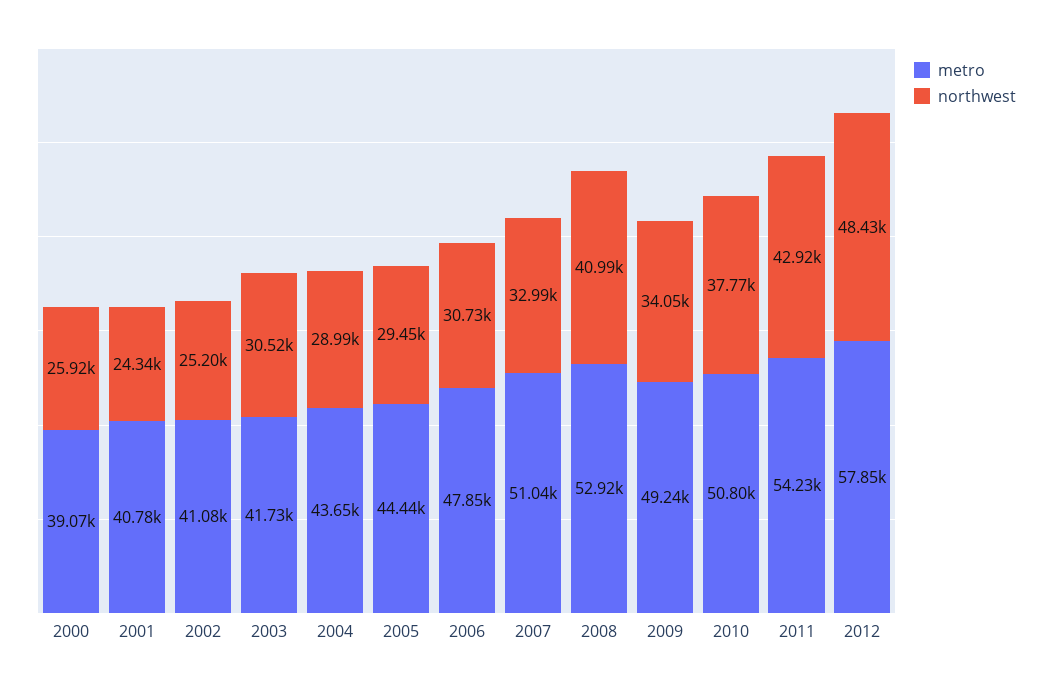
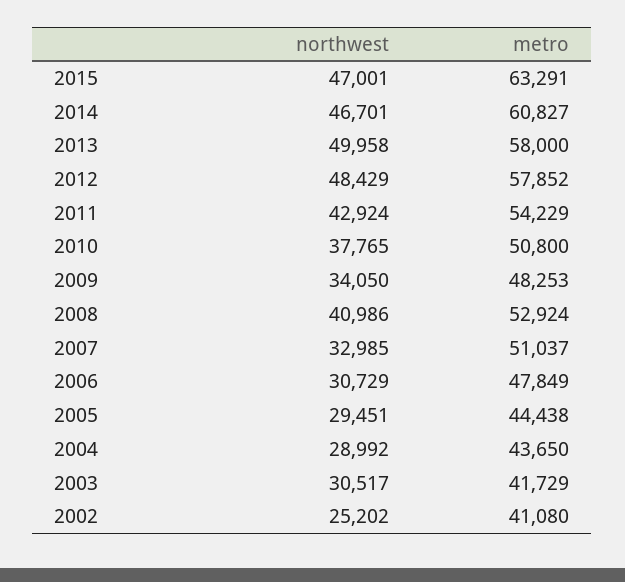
metro, 2000: 39070 -> none
northwest, 2000: 25920 -> none
metro, 2001: 40780 -> none
northwest, 2001: 24340 -> none
metro, 2009: 49240 -> 48253
northwest, 2015: none -> 47001
metro, 2015: none -> 63291
northwest, 2014: none -> 46701
metro, 2014: none -> 60827
northwest, 2013: none -> 49958
metro, 2013: none -> 58000

